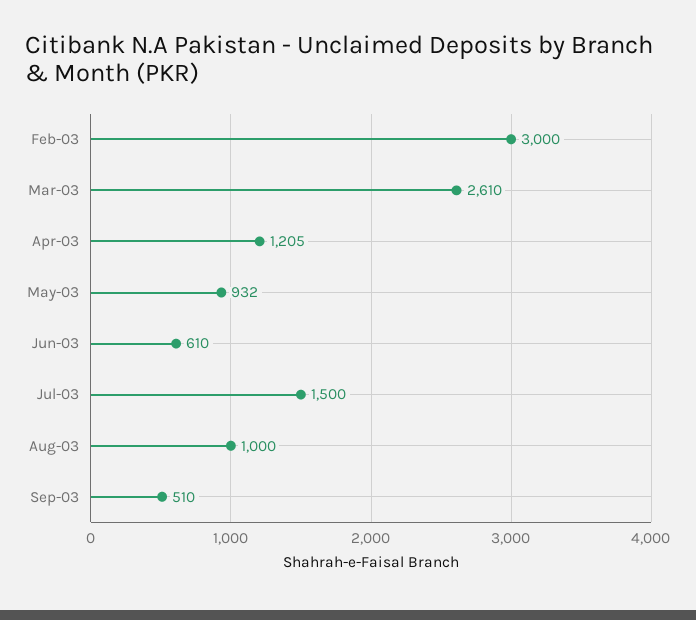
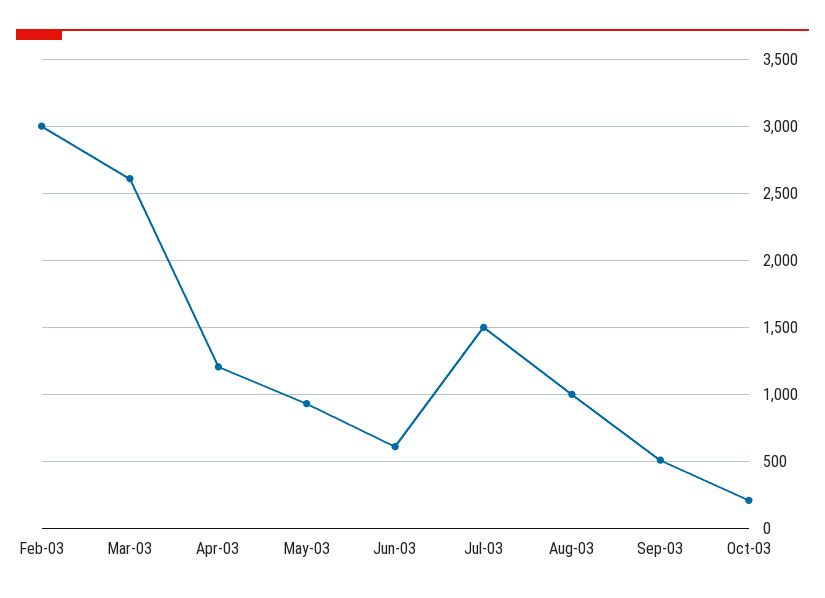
Oct-03: none -> 200

